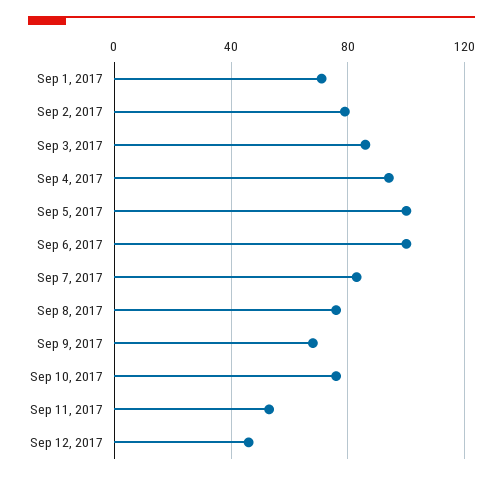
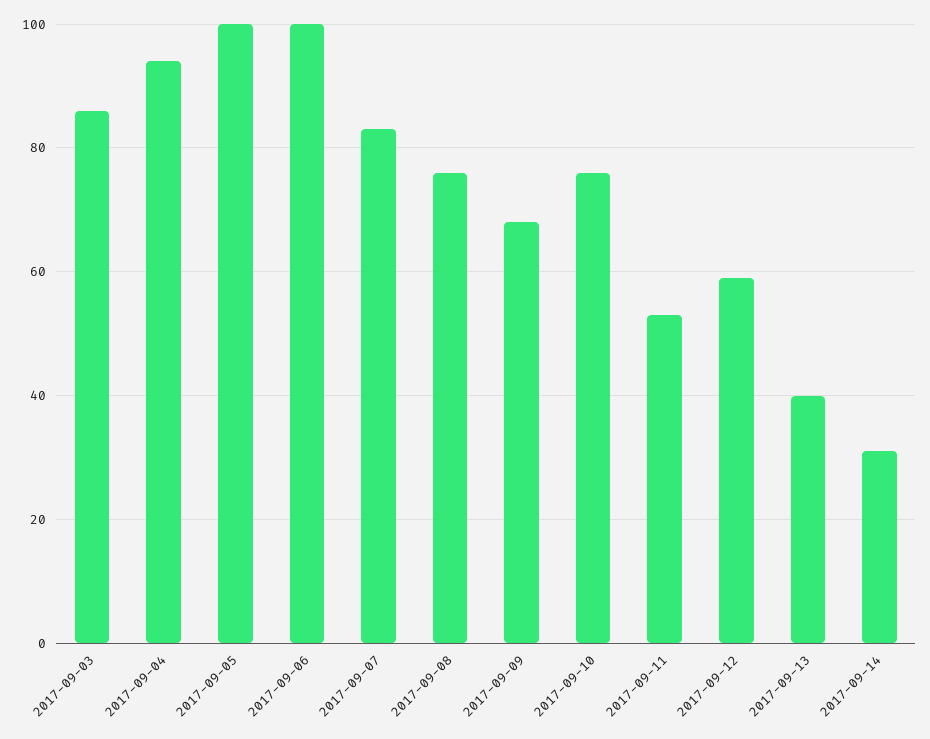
Sep 1, 2017: 70 -> none
Sep 2, 2017: 80 -> none
Sep 12, 2017: 45 -> 60
2017-09-13: none -> 40
2017-09-14: none -> 30

